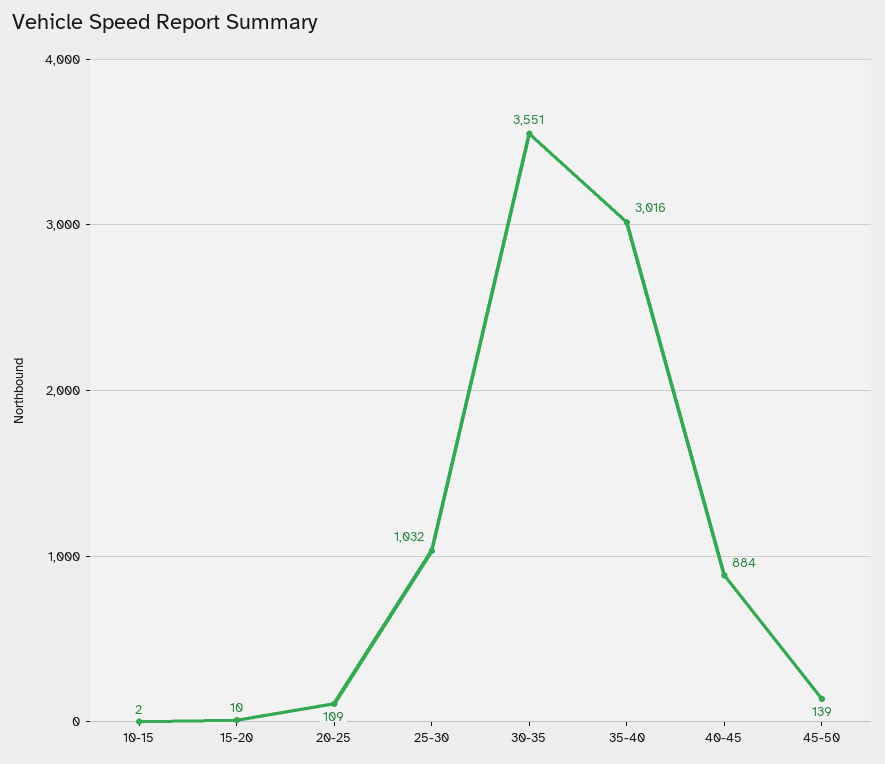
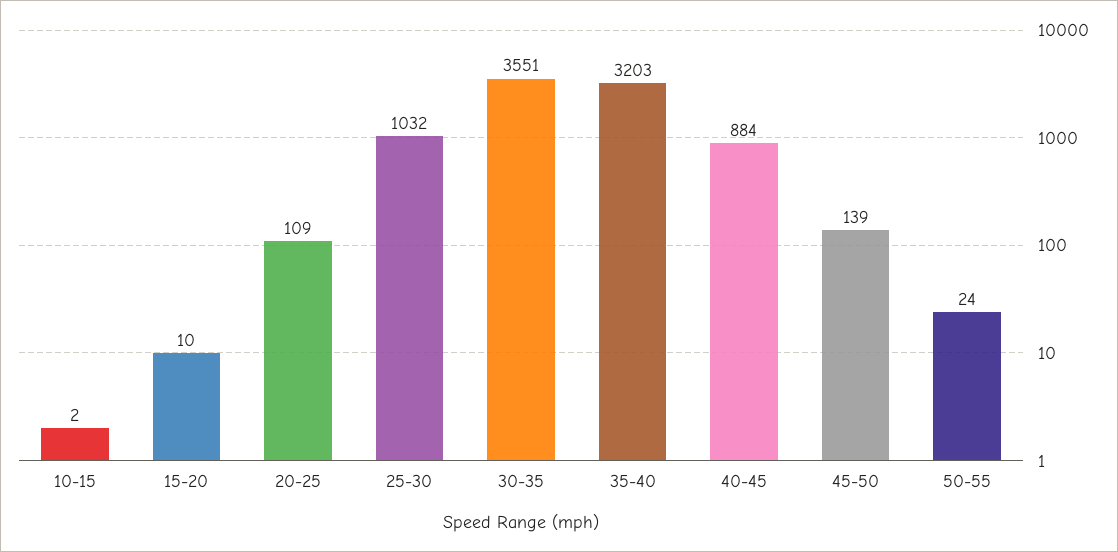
35-40: 3016 -> 3203
50-55: none -> 24

